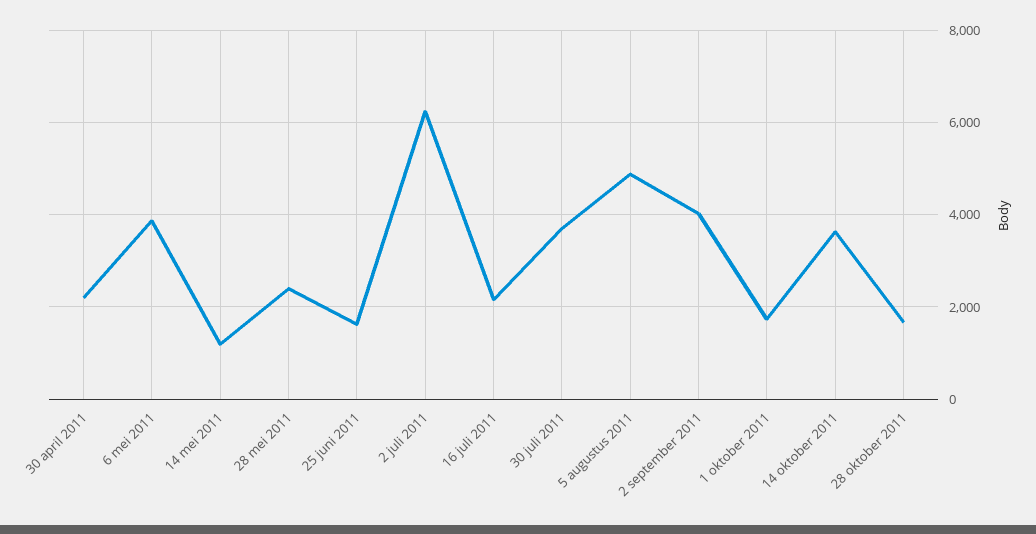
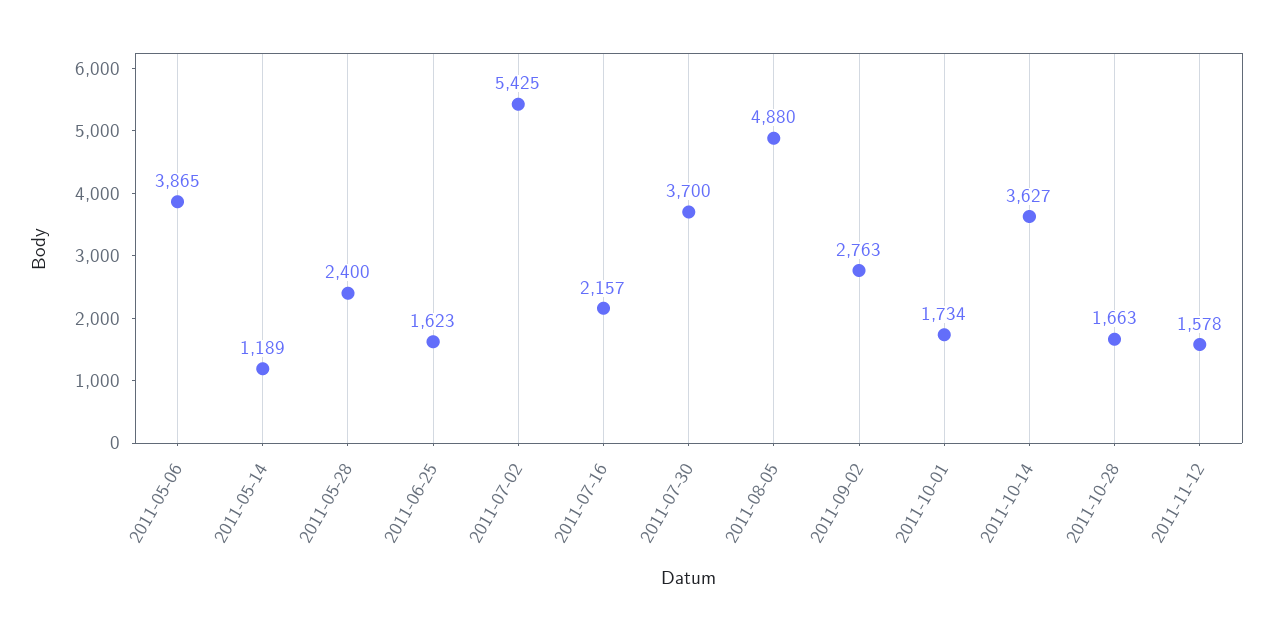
30 april 2011: 2200 -> none
2 juli 2011: 6200 -> 5425
2 september 2011: 4000 -> 2763
2011-11-12: none -> 1578

